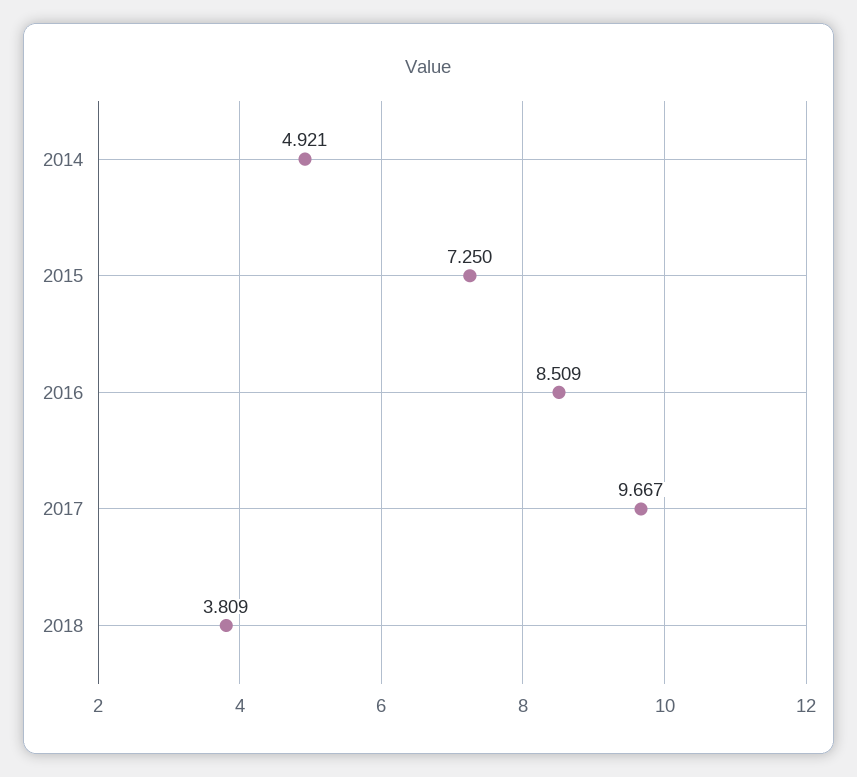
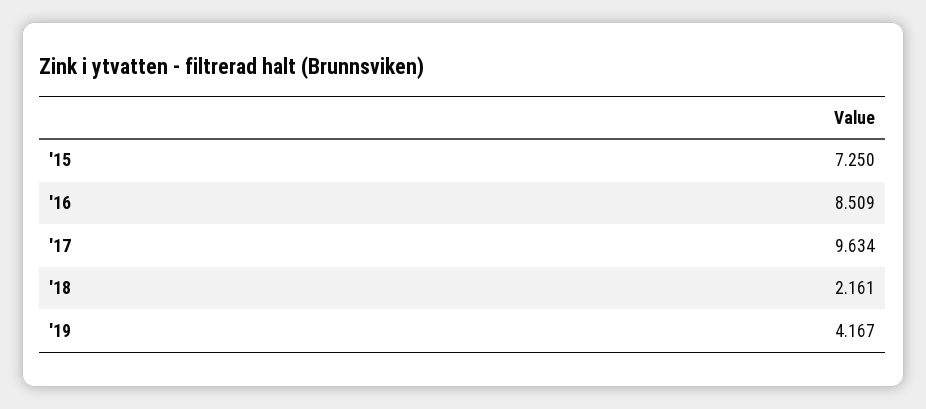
2014: 4.921 -> none
2017: 9.667 -> 9.634
2018: 3.809 -> 2.161
'19: none -> 4.167

